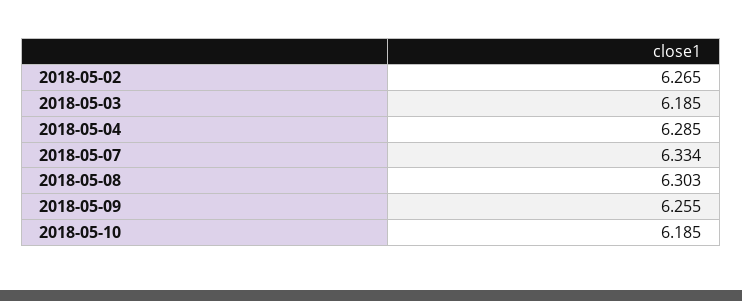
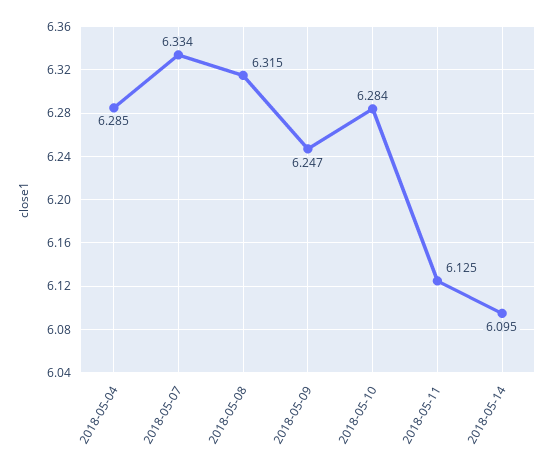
2018-05-02: 6.265 -> none
2018-05-03: 6.185 -> none
2018-05-08: 6.303 -> 6.315
2018-05-09: 6.255 -> 6.247
2018-05-10: 6.185 -> 6.284
2018-05-11: none -> 6.125
2018-05-14: none -> 6.095

